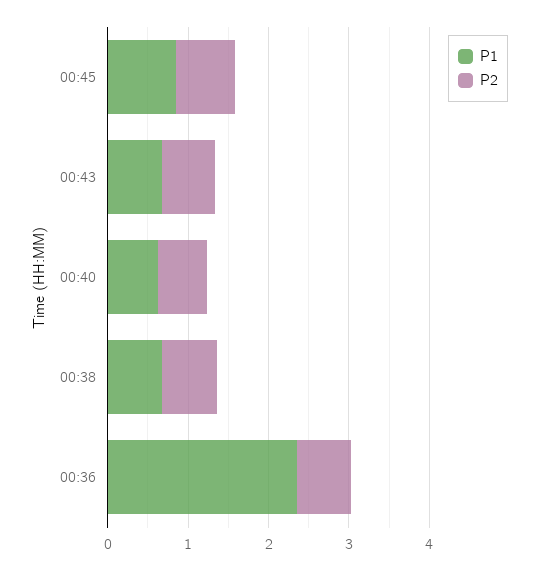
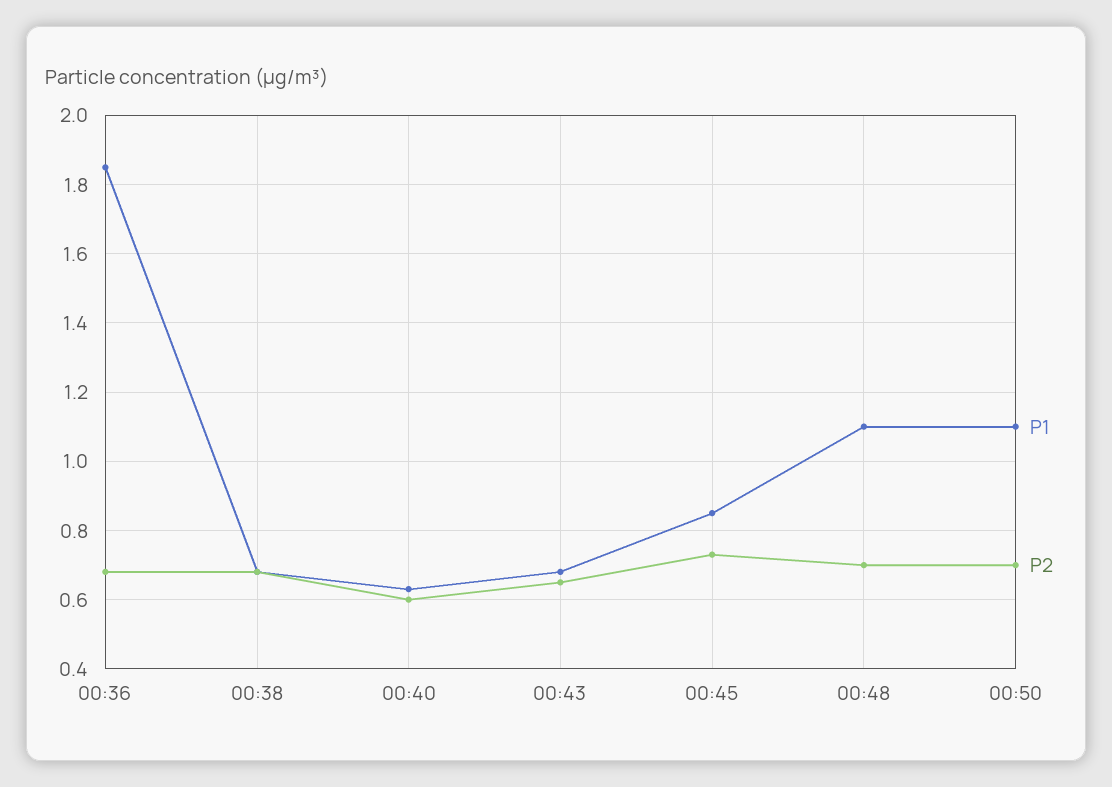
P1, 00:36: 2.4 -> 1.85
P1, 00:48: none -> 1.1
P2, 00:48: none -> 0.7
P1, 00:50: none -> 1.1
P2, 00:50: none -> 0.7

